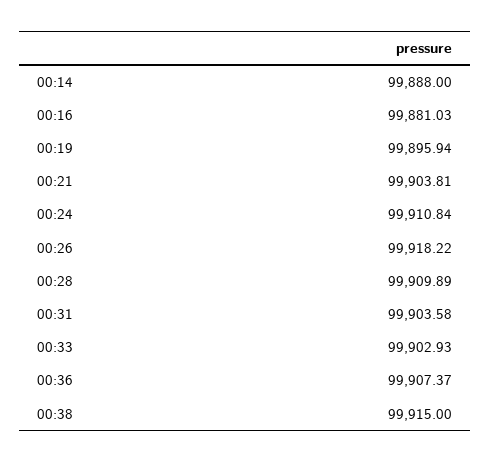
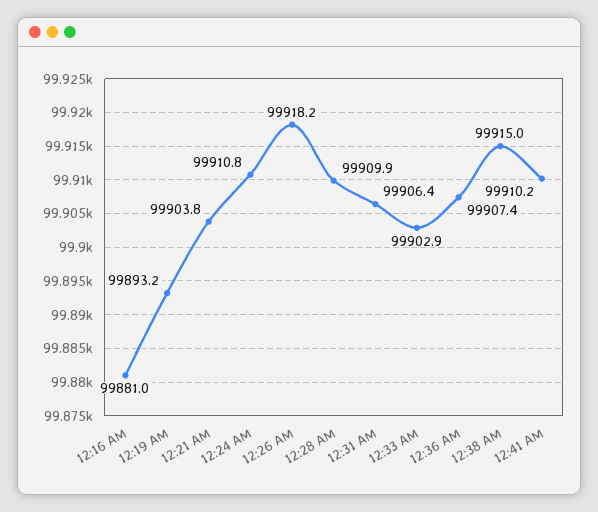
00:14: 99888 -> none
00:19: 99895.94 -> 99893.2
00:31: 99903.58 -> 99906.4
12:41 AM: none -> 99910.2

